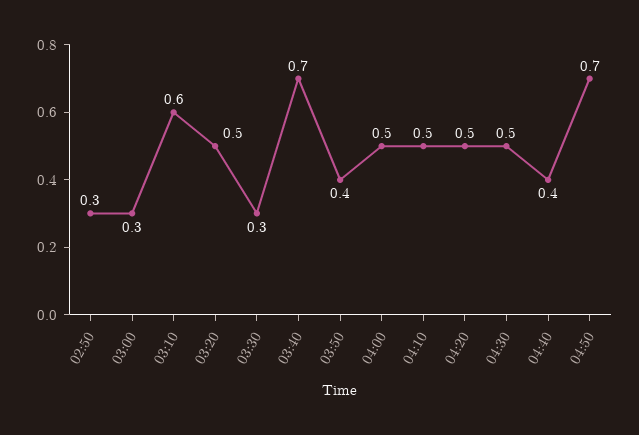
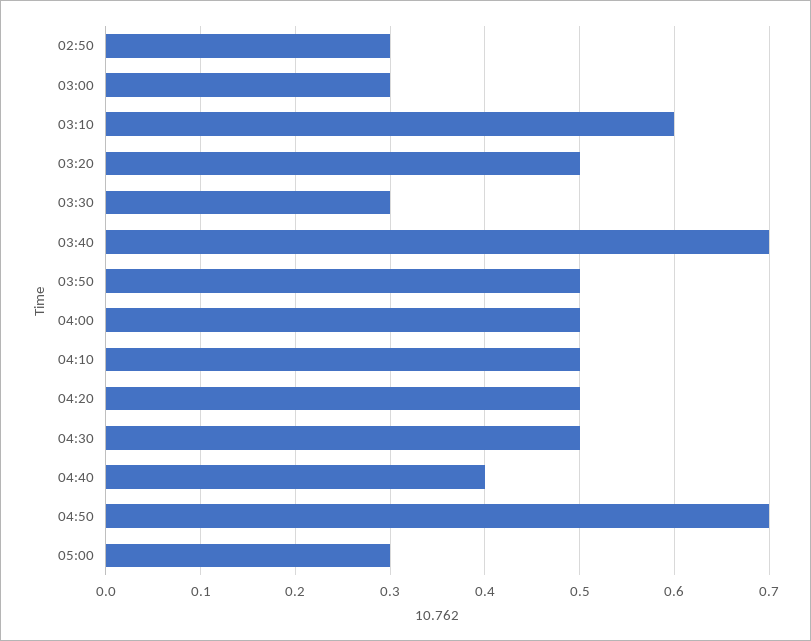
03:50: 0.4 -> 0.5
05:00: none -> 0.3

